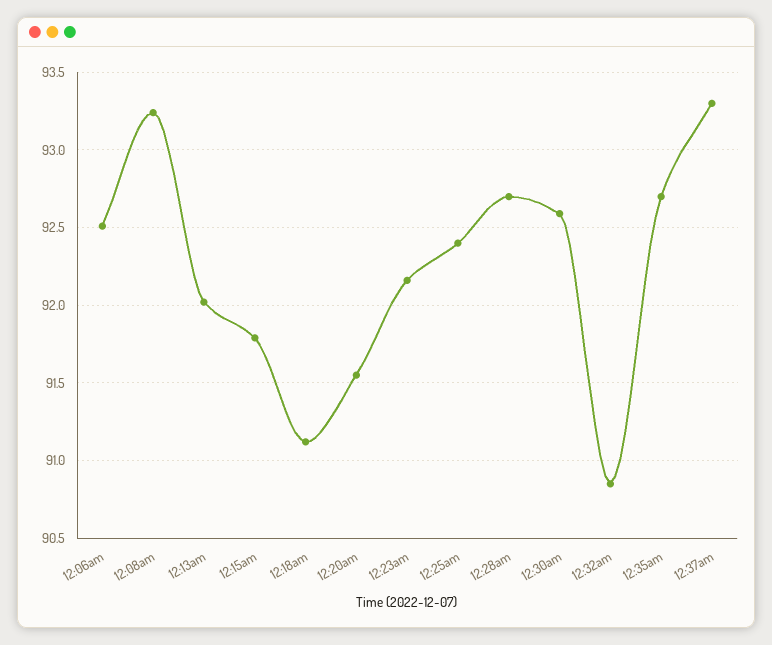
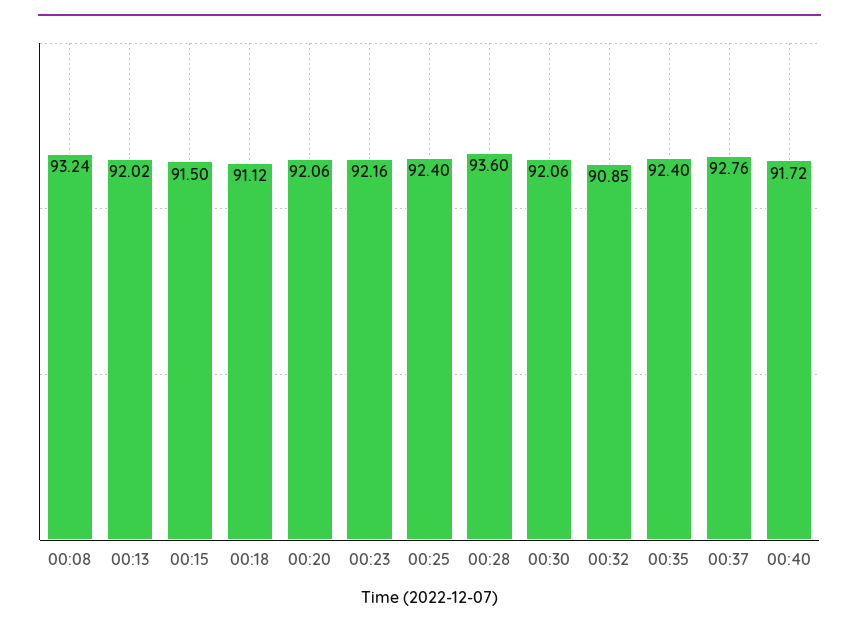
12:06am: 92.5 -> none
12:15am: 91.8 -> 91.5
12:20am: 91.55 -> 92.06
12:28am: 92.7 -> 93.6
12:30am: 92.6 -> 92.06
12:35am: 92.7 -> 92.4
12:37am: 93.3 -> 92.76
00:40: none -> 91.72

